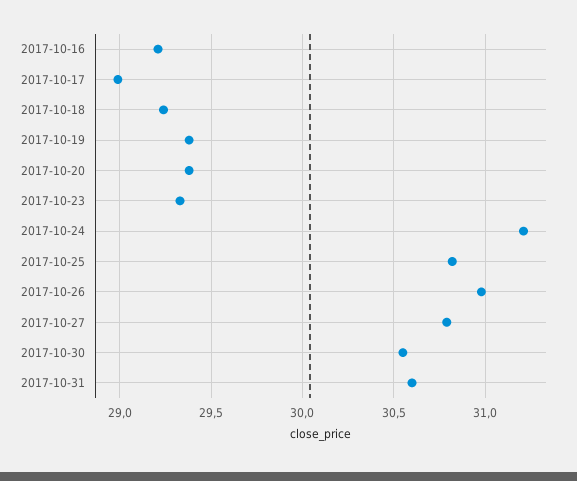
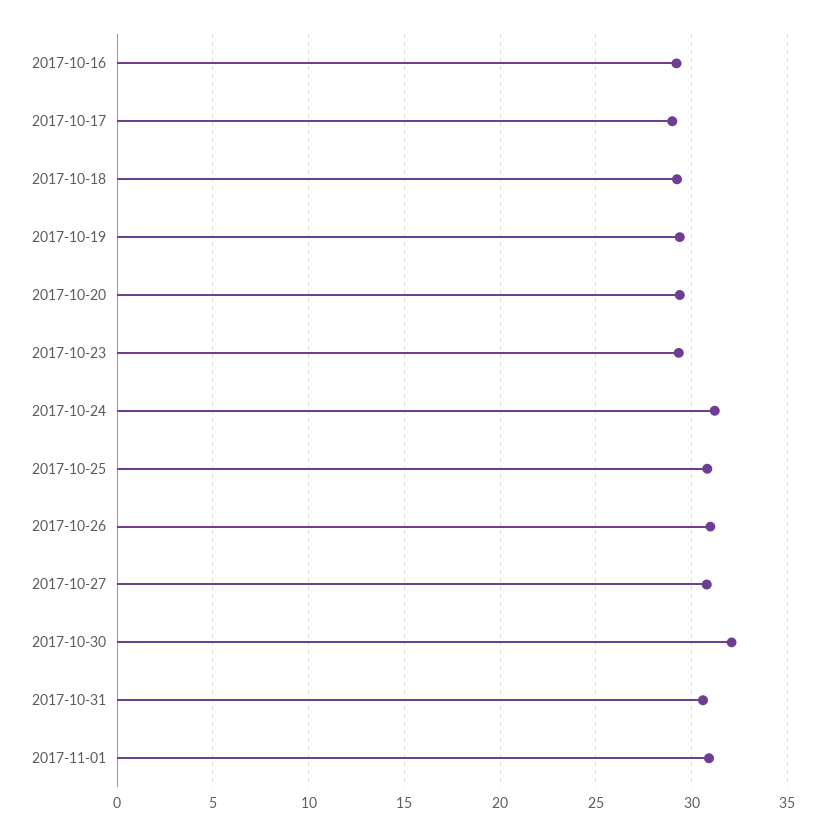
2017-10-30: 30.55 -> 32
2017-11-01: none -> 31

